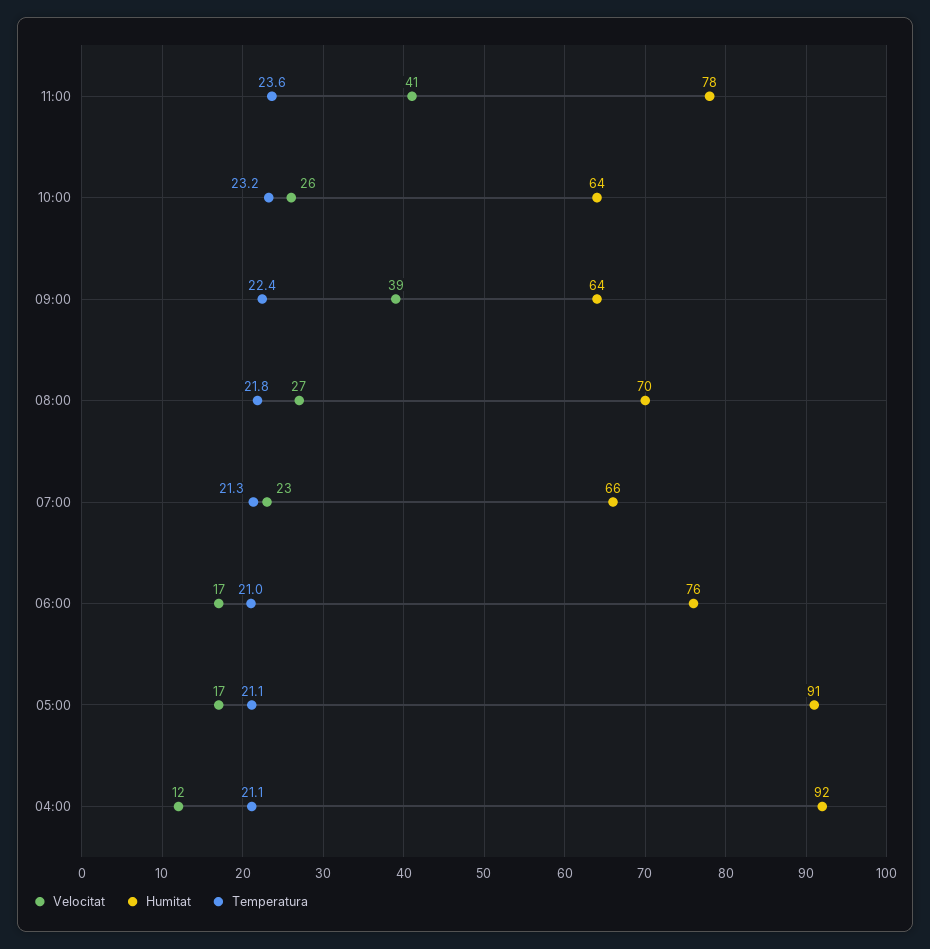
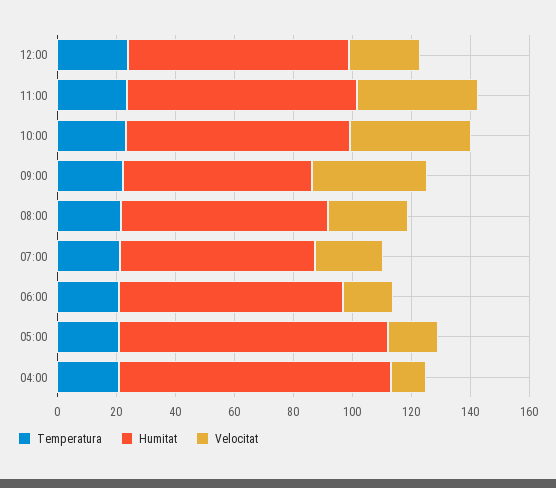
Velocitat, 10:00: 26 -> 40
Humitat, 10:00: 64 -> 75
Temperatura, 12:00: none -> 25
Humitat, 12:00: none -> 75
Velocitat, 12:00: none -> 25

